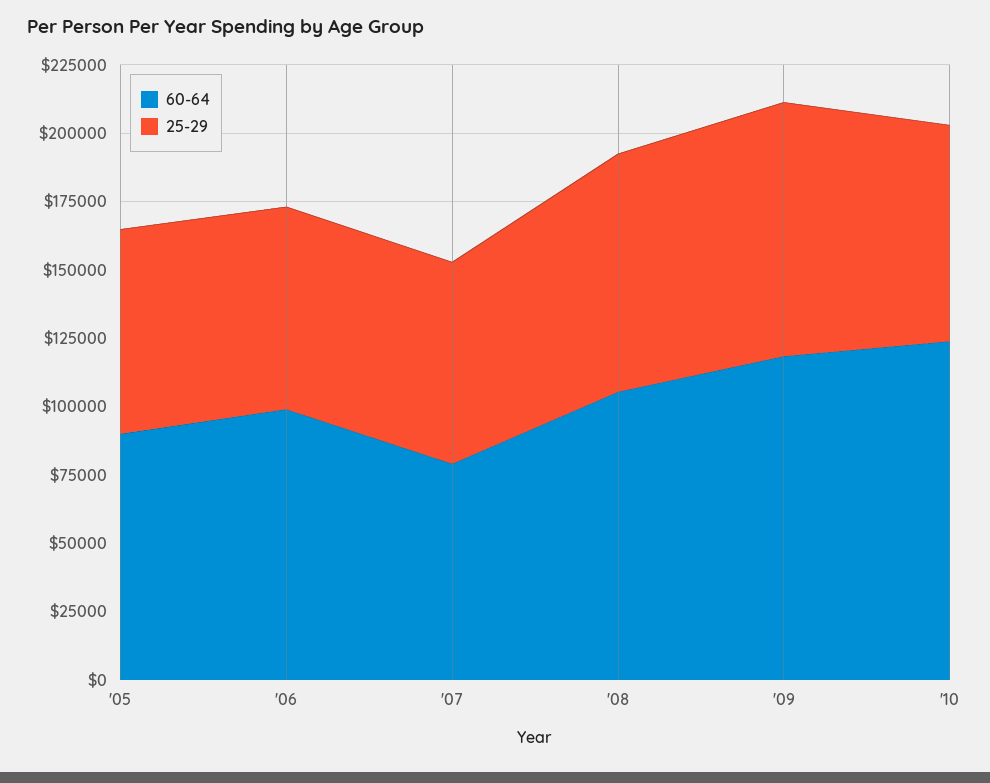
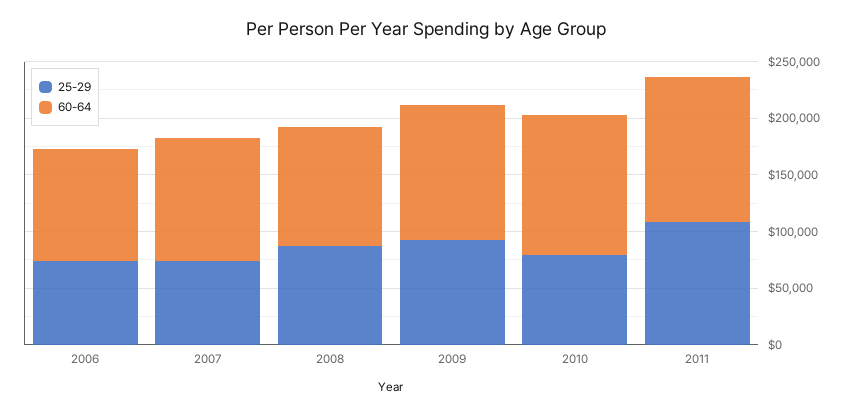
60-64, '05: 90000 -> none
25-29, '05: 75000 -> none
60-64, '07: 80000 -> 110000
25-29, 2011: none -> 110000
60-64, 2011: none -> 130000

